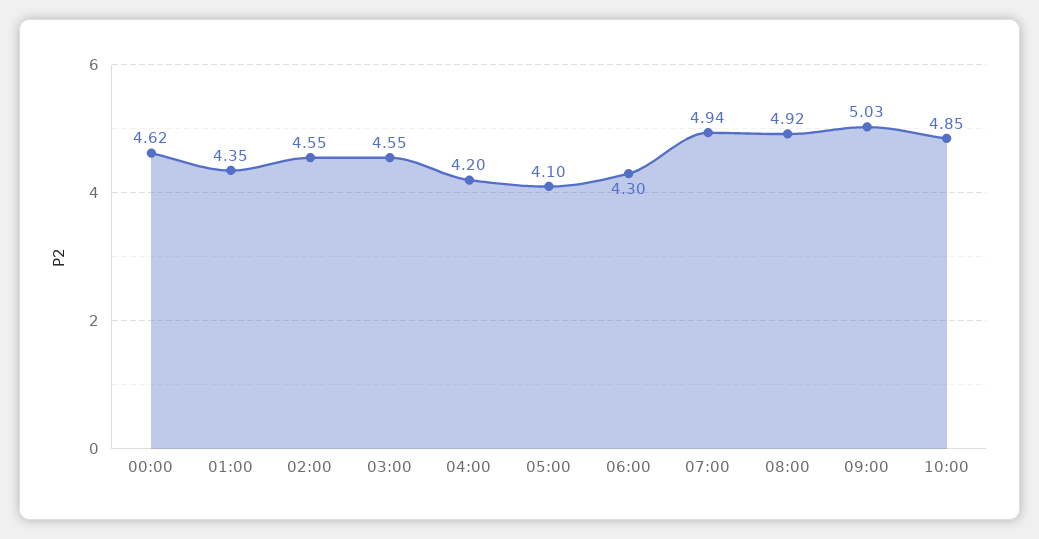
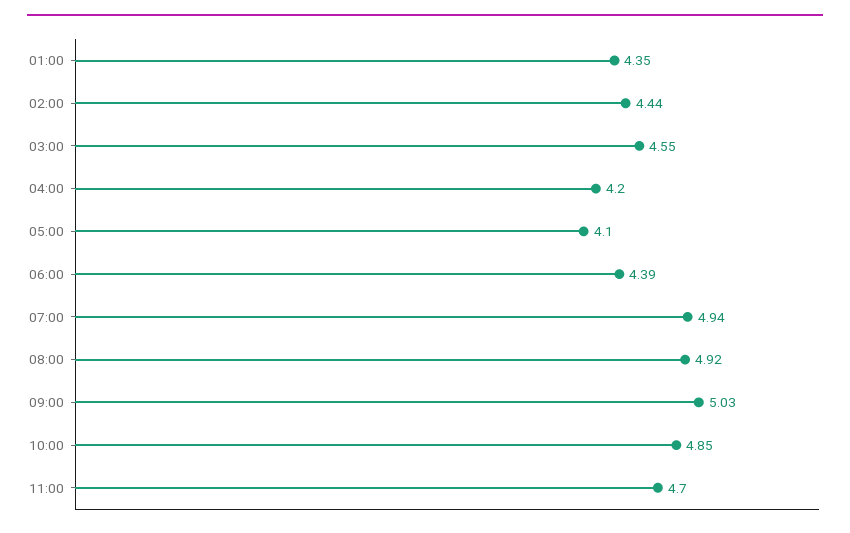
00:00: 4.62 -> none
02:00: 4.55 -> 4.44
06:00: 4.3 -> 4.39
11:00: none -> 4.7

